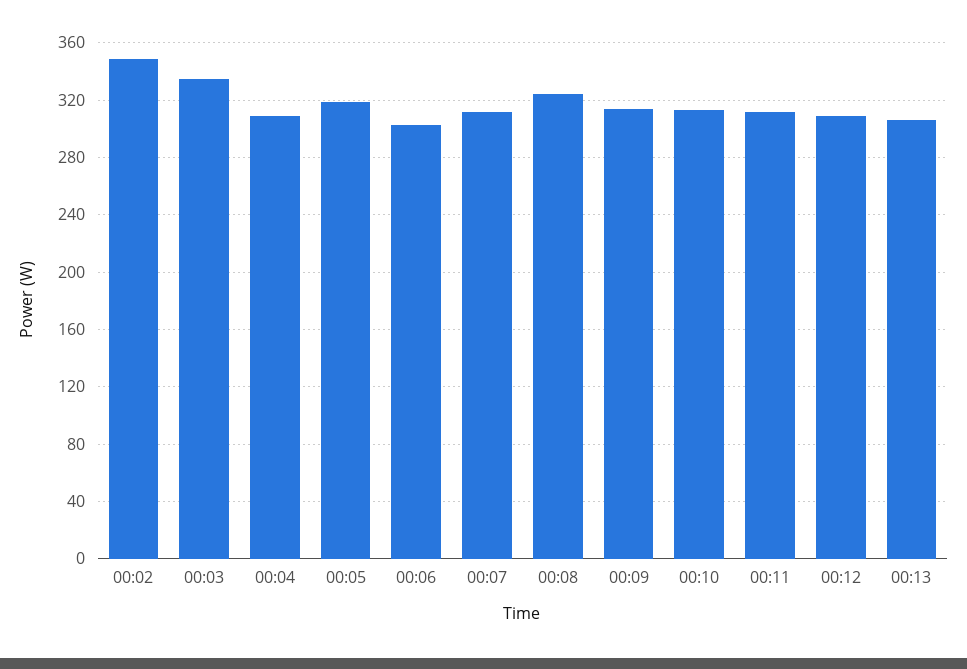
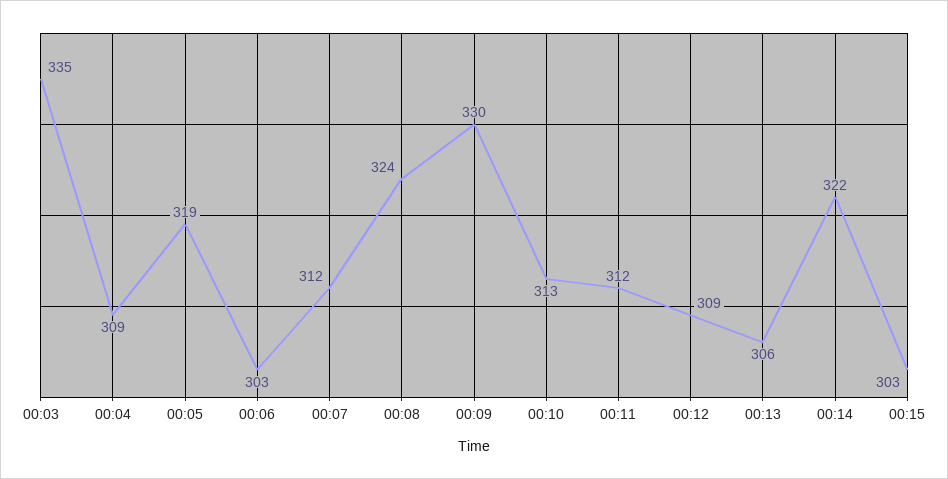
00:02: 350 -> none
00:09: 315 -> 330
00:14: none -> 322
00:15: none -> 303

